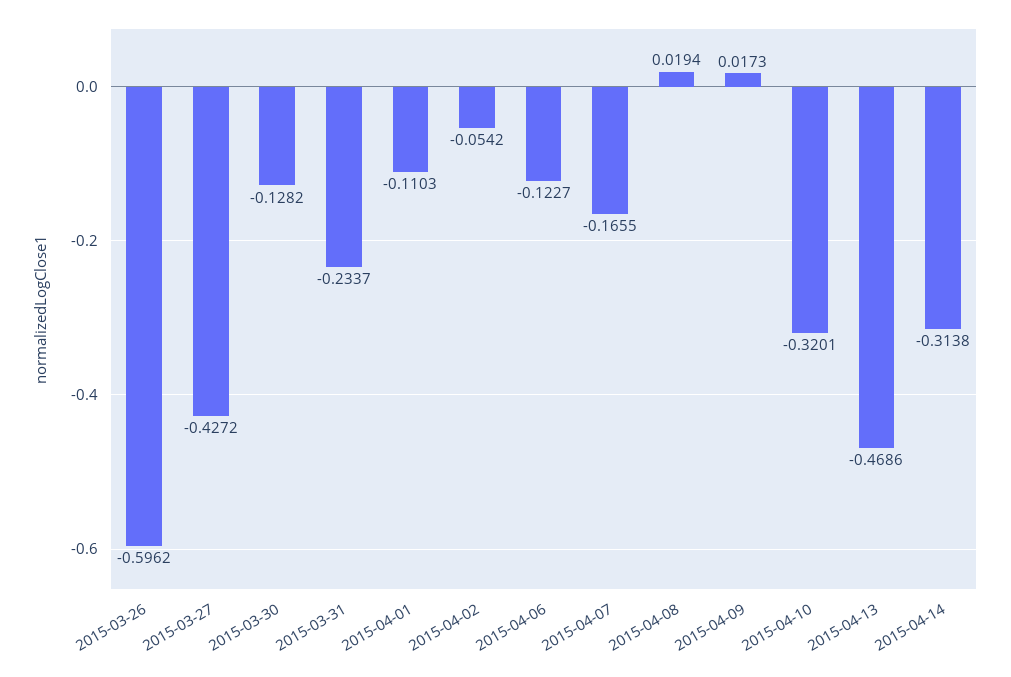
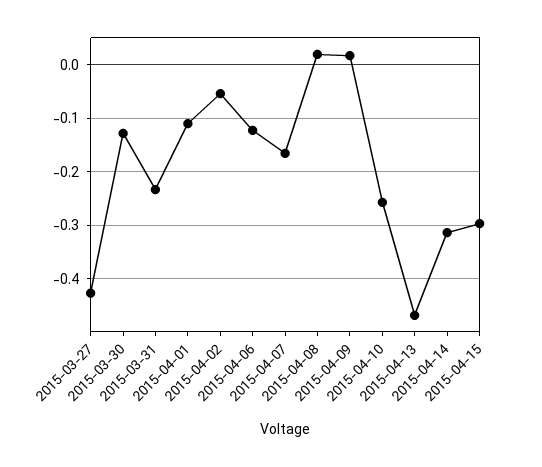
2015-03-26: -0.5962 -> none
2015-04-10: -0.3201 -> -0.26
2015-04-15: none -> -0.3

